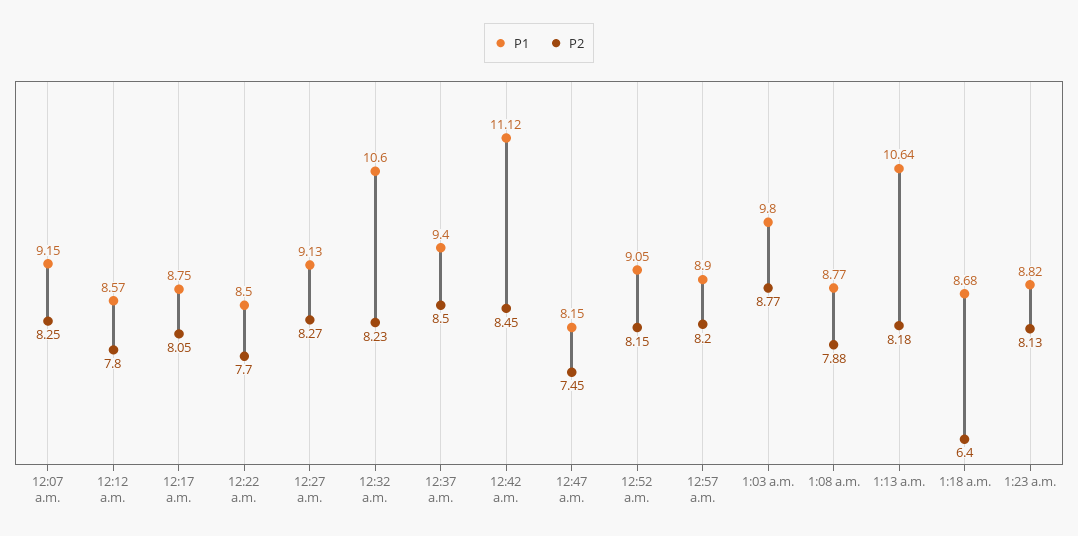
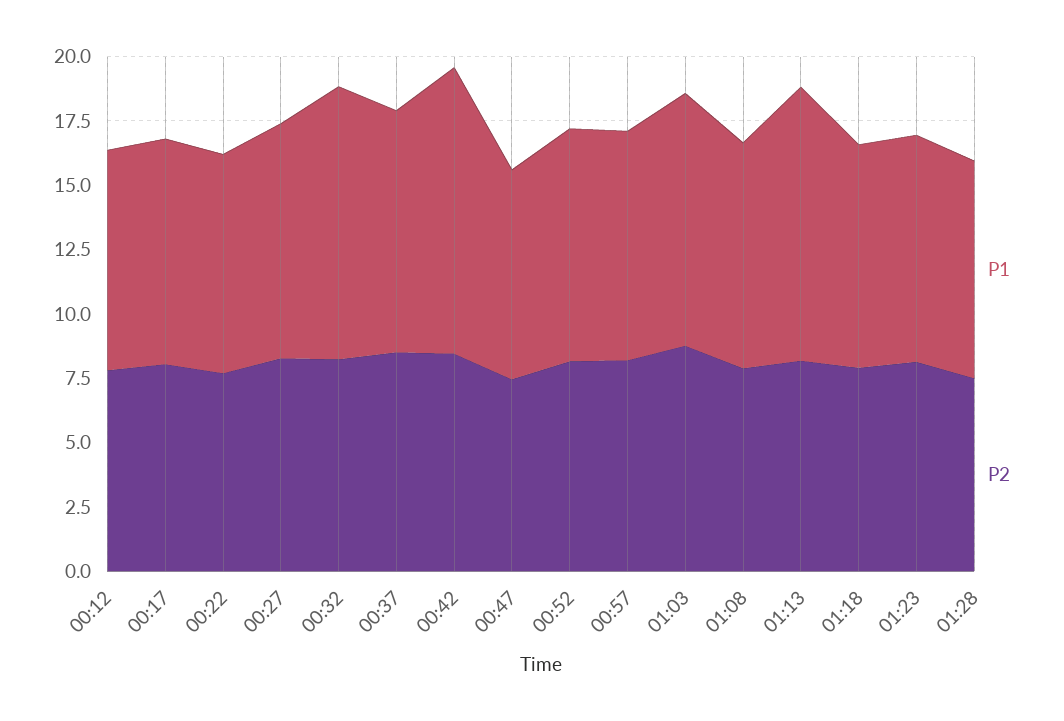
P1, 12:07 a.m.: 9.15 -> none
P2, 12:07 a.m.: 8.25 -> none
P2, 1:18 a.m.: 6.4 -> 8
P1, 01:28: none -> 8.5
P2, 01:28: none -> 7.5

